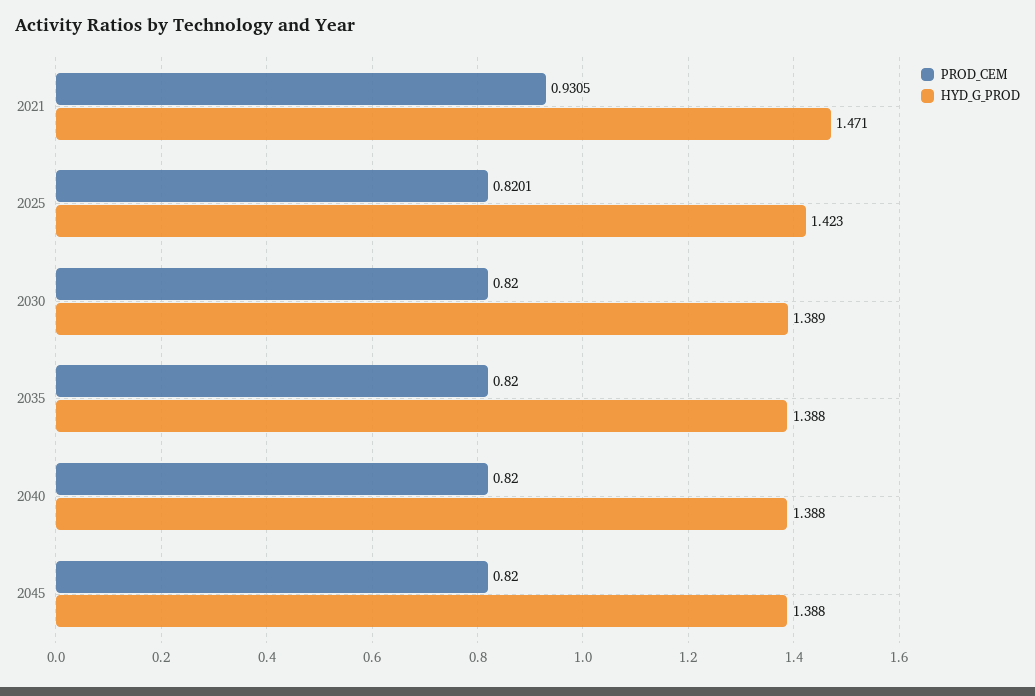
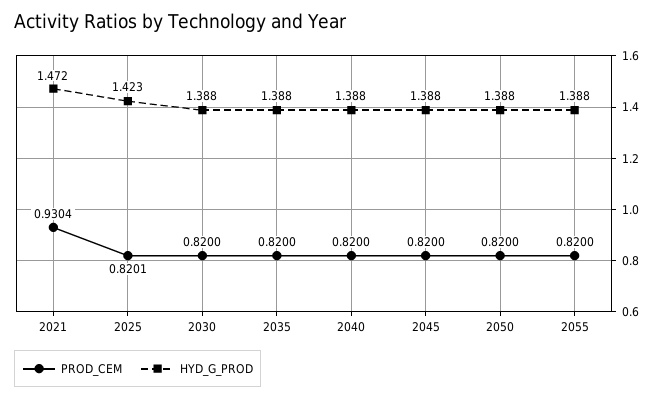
PROD_CEM, 2021: 0.9305 -> 0.9304
HYD_G_PROD, 2021: 1.471 -> 1.472
HYD_G_PROD, 2030: 1.389 -> 1.388
PROD_CEM, 2050: none -> 0.82
HYD_G_PROD, 2050: none -> 1.388
PROD_CEM, 2055: none -> 0.82
HYD_G_PROD, 2055: none -> 1.388

